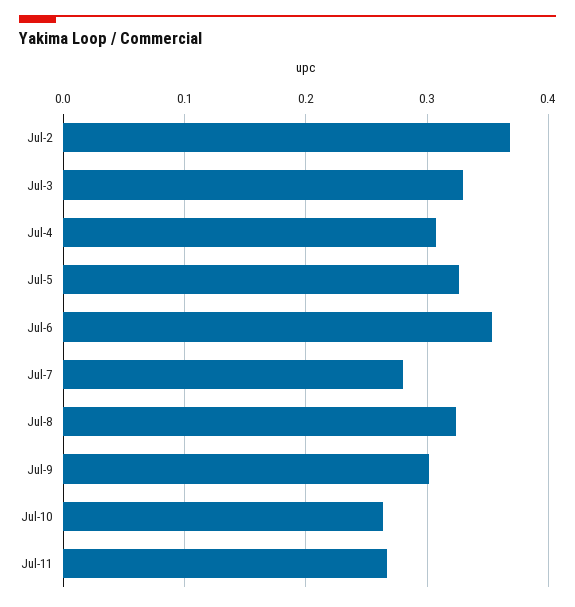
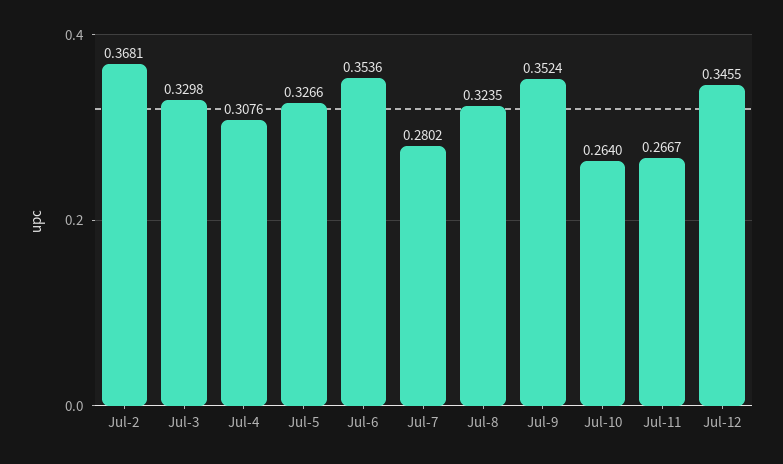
Jul-9: 0.3 -> 0.3524
Jul-12: none -> 0.3455

